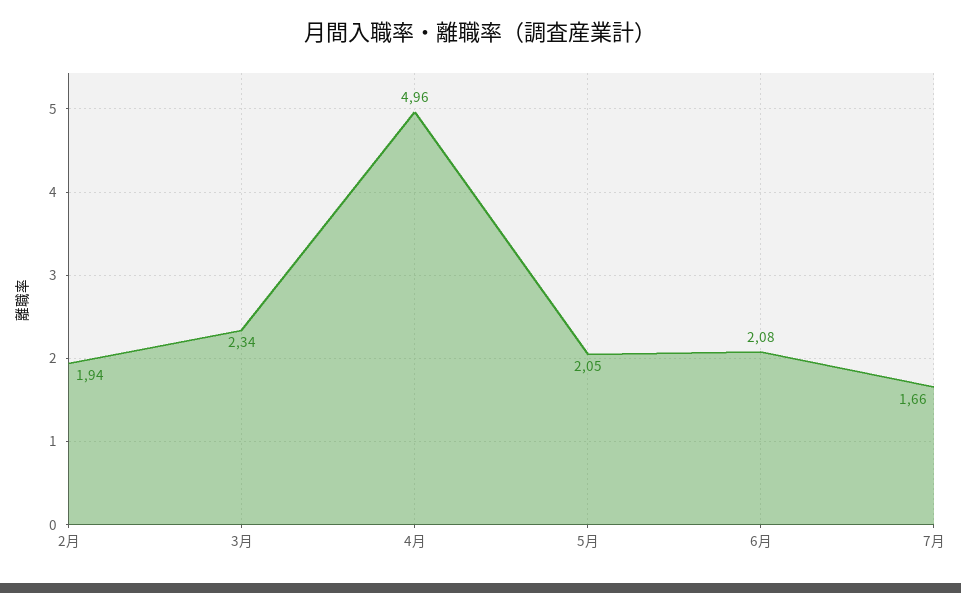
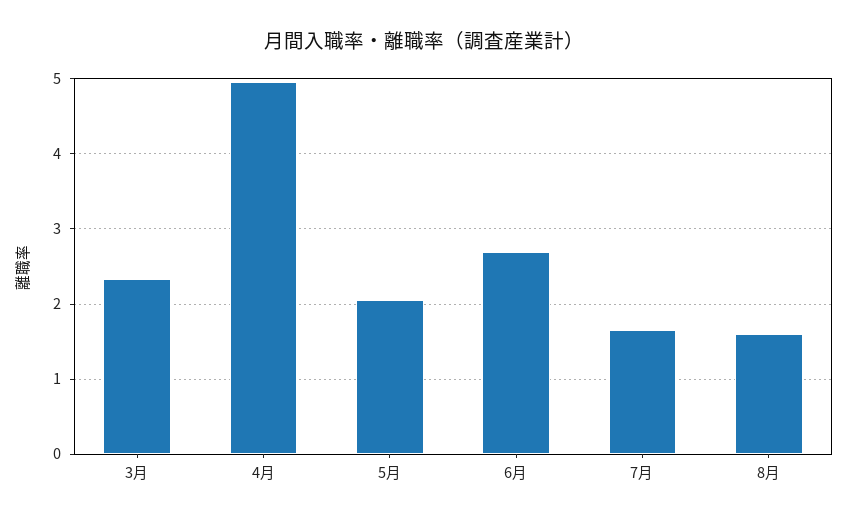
2月: 1.94 -> none
6月: 2.08 -> 2.7
8月: none -> 1.6

